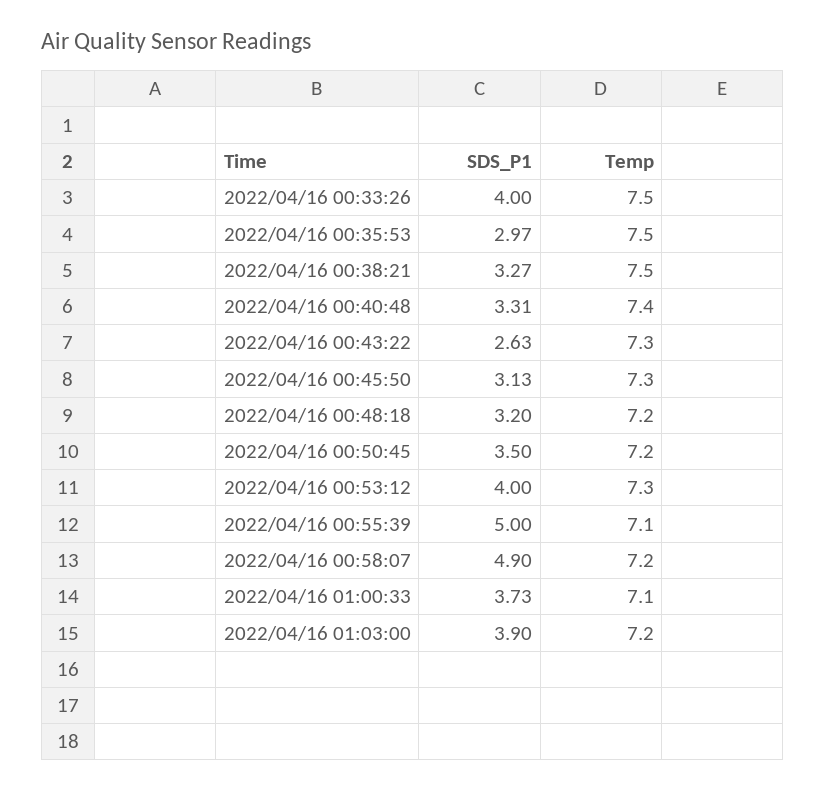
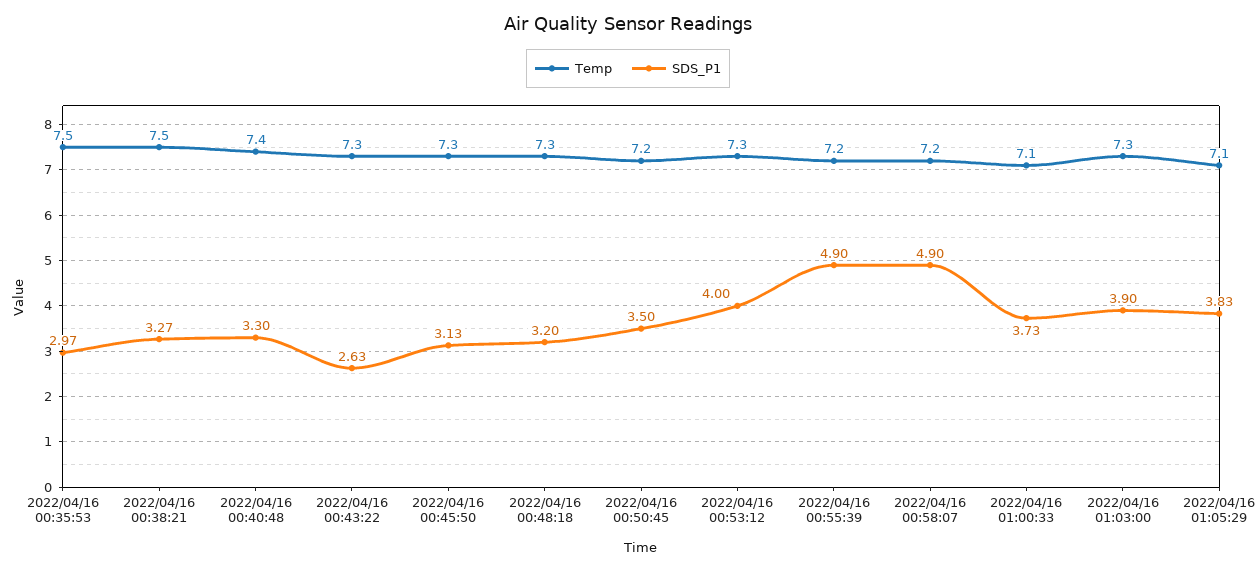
SDS_P1, 2022/04/16 00:33:26: 4 -> none
Temp, 2022/04/16 00:33:26: 7.5 -> none
SDS_P1, 2022/04/16 00:40:48: 3.31 -> 3.3
Temp, 2022/04/16 00:48:18: 7.2 -> 7.3
SDS_P1, 2022/04/16 00:55:39: 5 -> 4.9
Temp, 2022/04/16 00:55:39: 7.1 -> 7.2
Temp, 2022/04/16 01:03:00: 7.2 -> 7.3
Temp, 2022/04/16 01:05:29: none -> 7.1
SDS_P1, 2022/04/16 01:05:29: none -> 3.83

